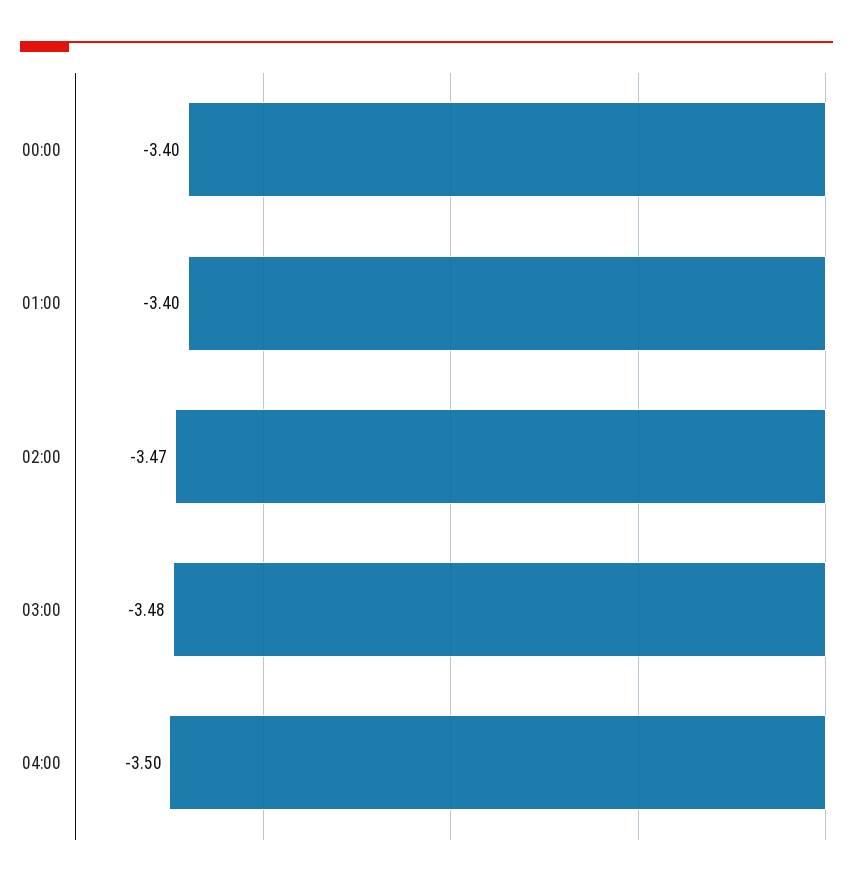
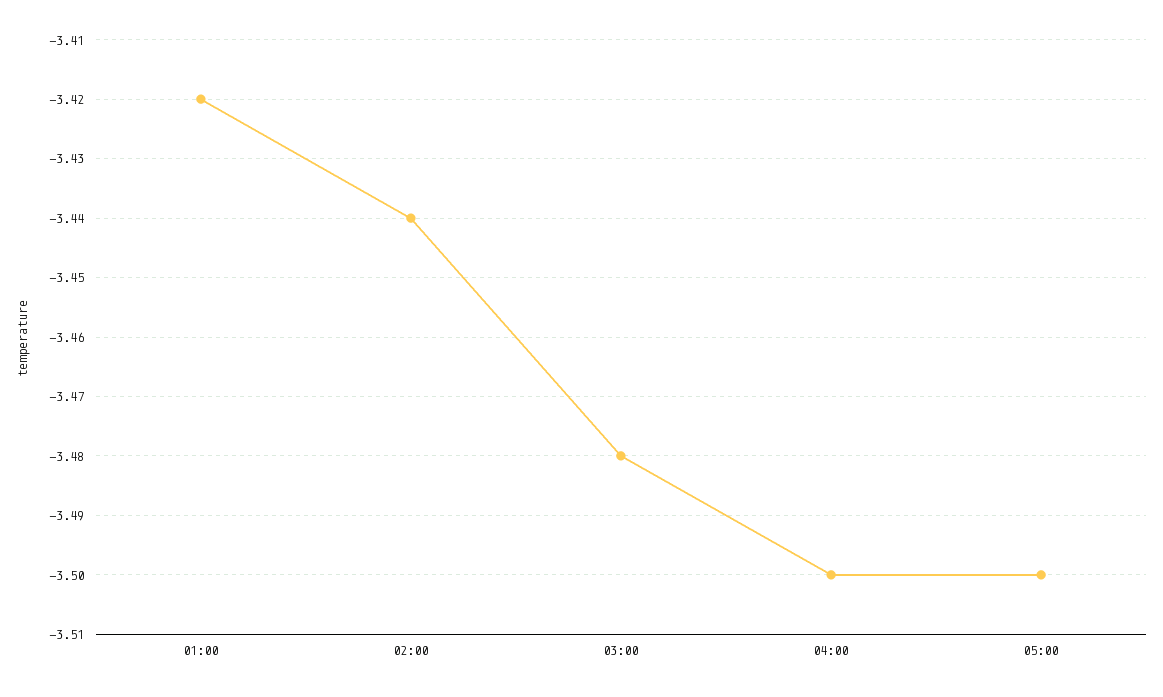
00:00: -3.4 -> none
01:00: -3.4 -> -3.42
02:00: -3.47 -> -3.44
05:00: none -> -3.5

